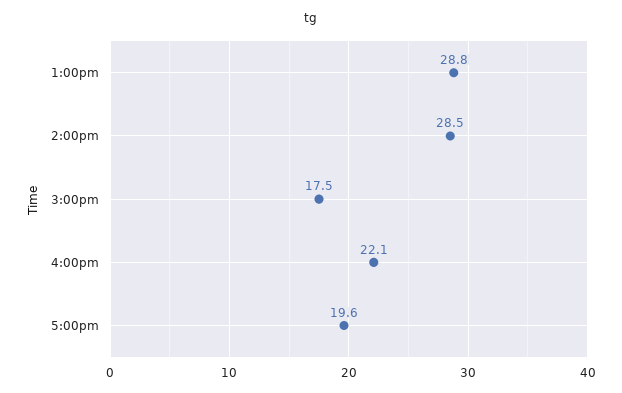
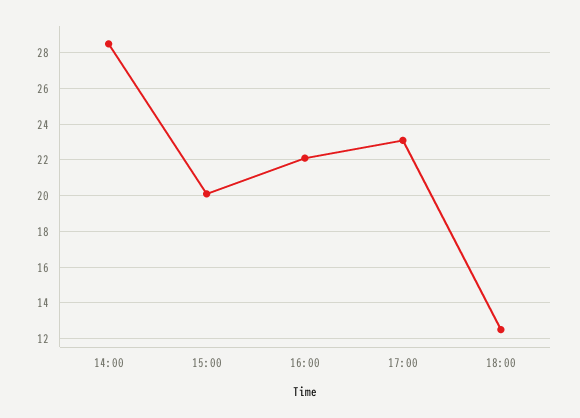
1:00pm: 28.8 -> none
3:00pm: 17.5 -> 20
5:00pm: 19.6 -> 23
18:00: none -> 12.5

